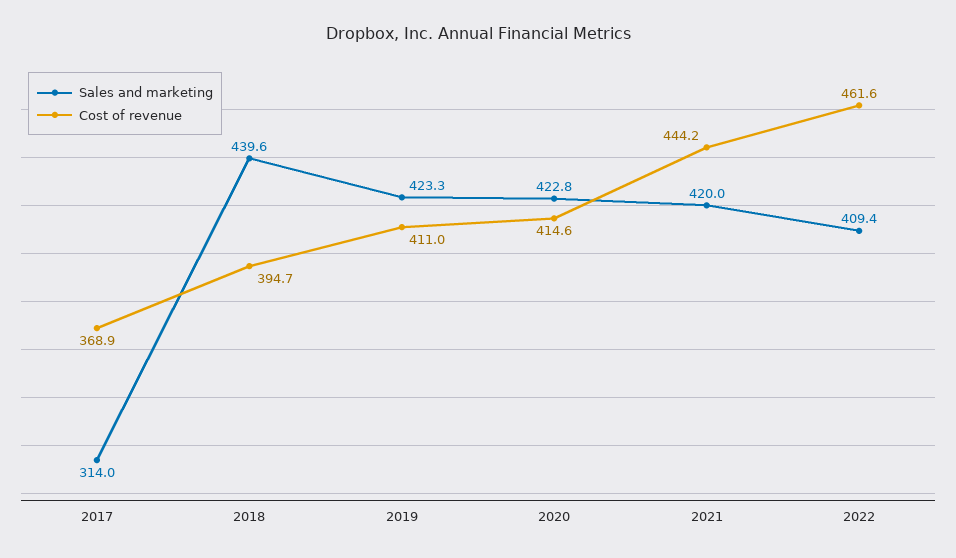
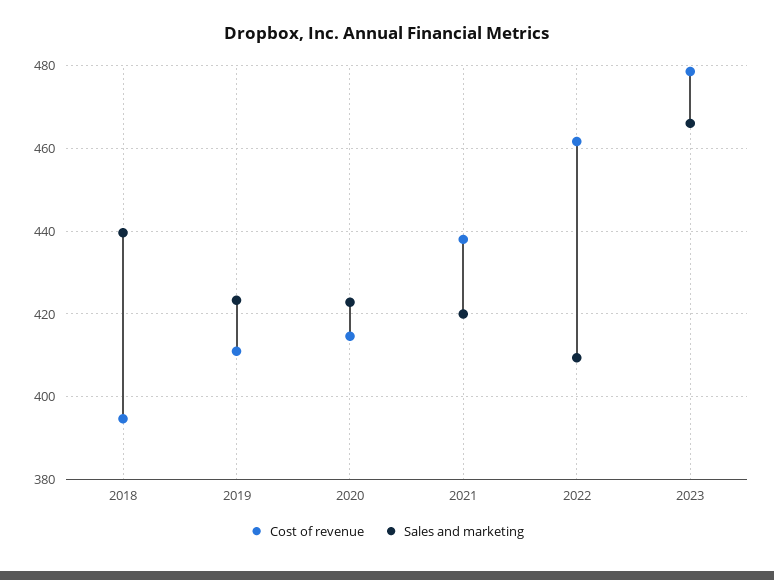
Sales and marketing, 2017: 314 -> none
Cost of revenue, 2017: 368.9 -> none
Cost of revenue, 2021: 444.2 -> 438
Cost of revenue, 2023: none -> 478
Sales and marketing, 2023: none -> 466

